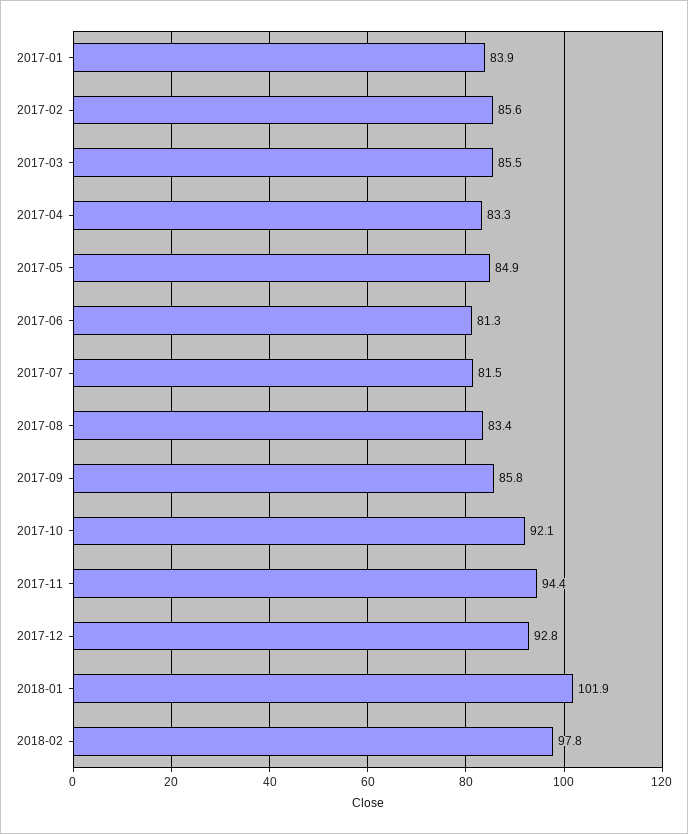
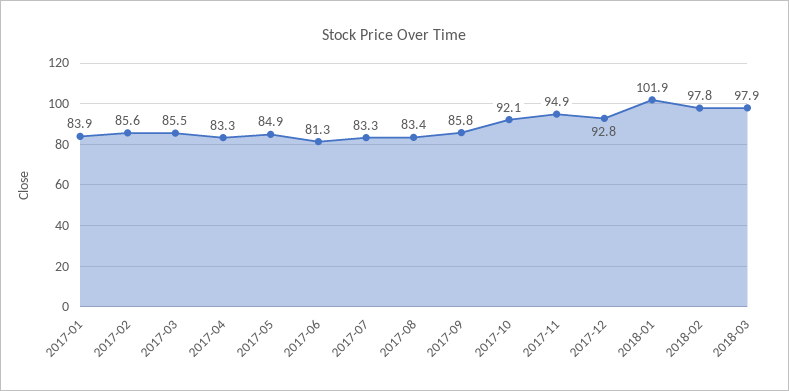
2017-07: 81.5 -> 83.3
2017-11: 94.4 -> 94.9
2018-03: none -> 97.9

